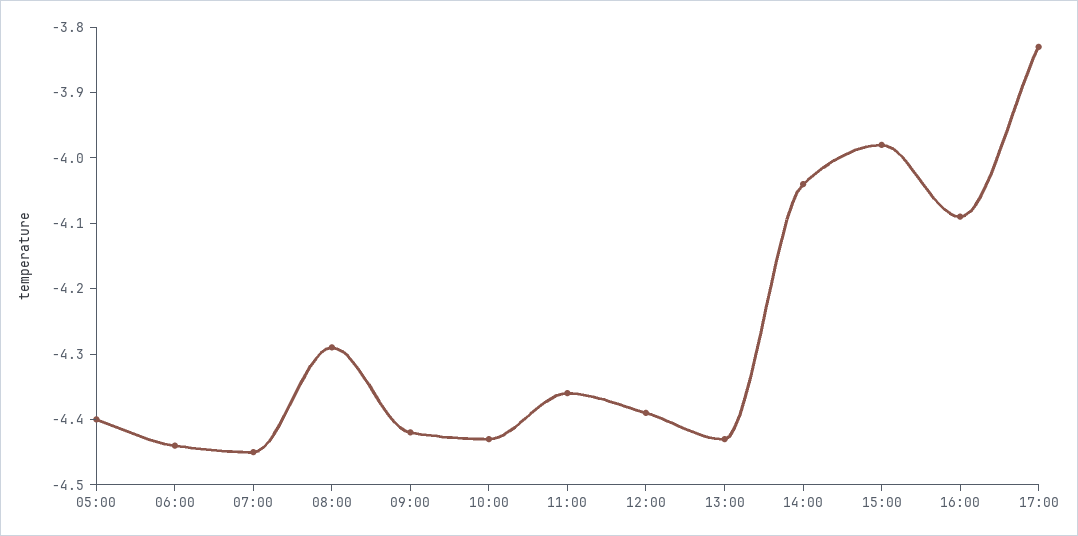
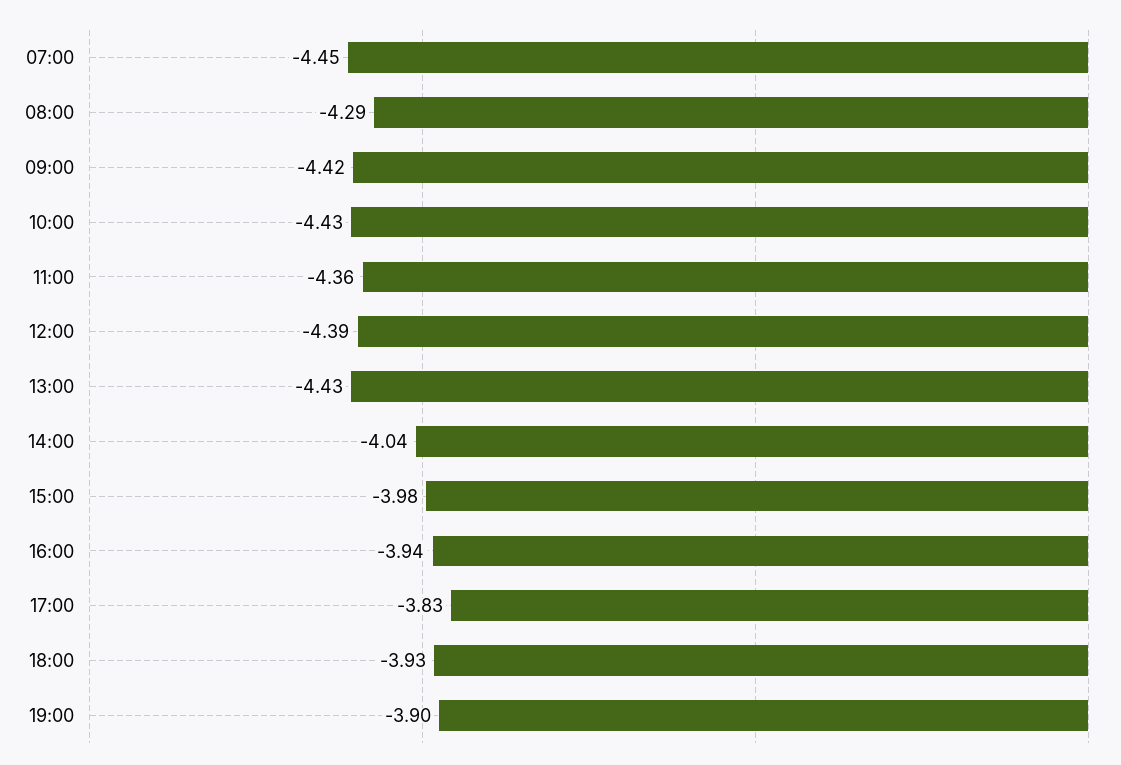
05:00: -4.4 -> none
06:00: -4.45 -> none
16:00: -4.1 -> -3.94
18:00: none -> -3.93
19:00: none -> -3.9

